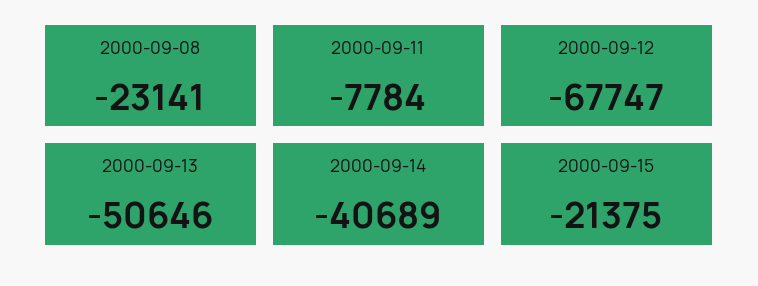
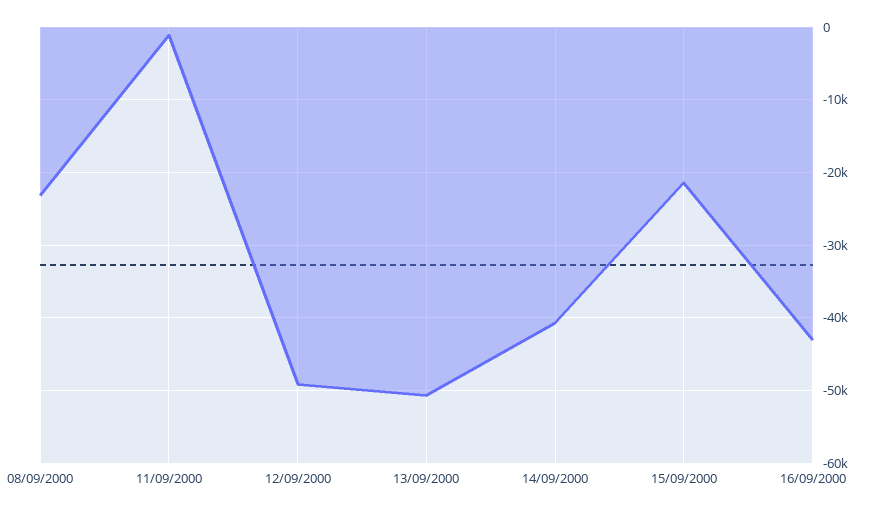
2000-09-11: -7784 -> -1000
2000-09-12: -67747 -> -49000
16/09/2000: none -> -43000

